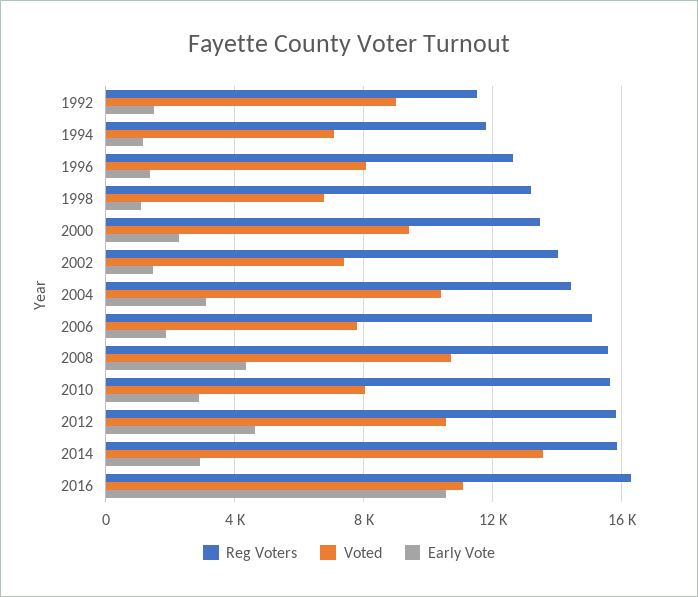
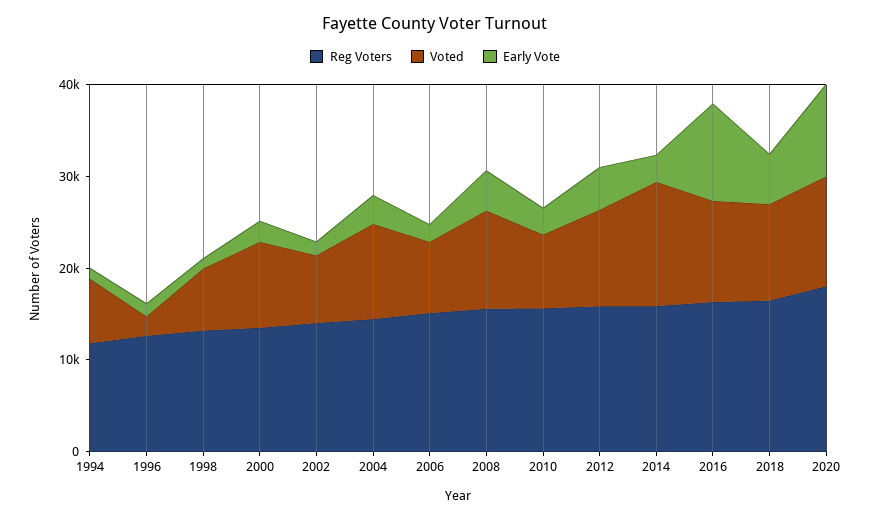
Reg Voters, 1992: 11500 -> none
Voted, 1992: 9000 -> none
Early Vote, 1992: 1500 -> none
Voted, 1996: 8000 -> 2000
Reg Voters, 2018: none -> 16000
Voted, 2018: none -> 10000
Early Vote, 2018: none -> 6000
Reg Voters, 2020: none -> 18000
Voted, 2020: none -> 12000
Early Vote, 2020: none -> 10000

